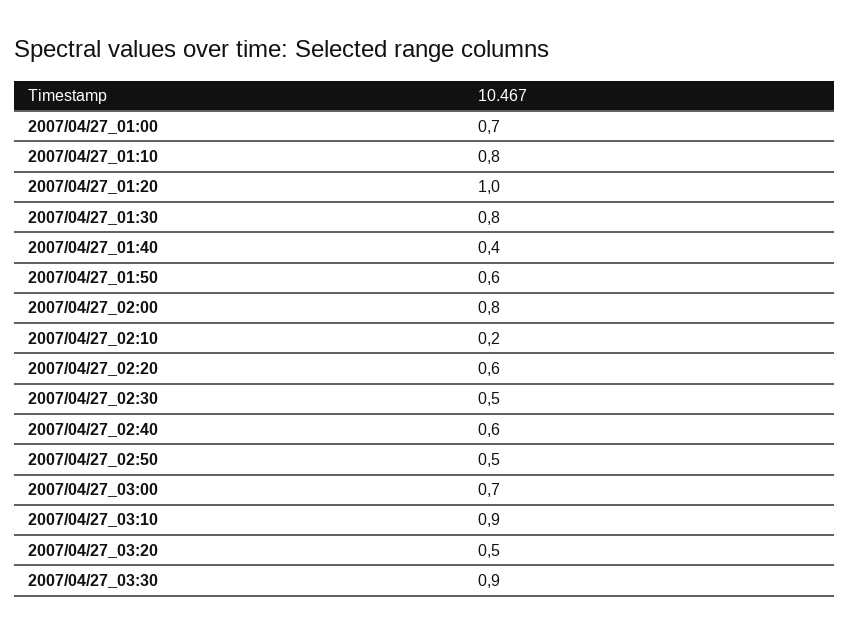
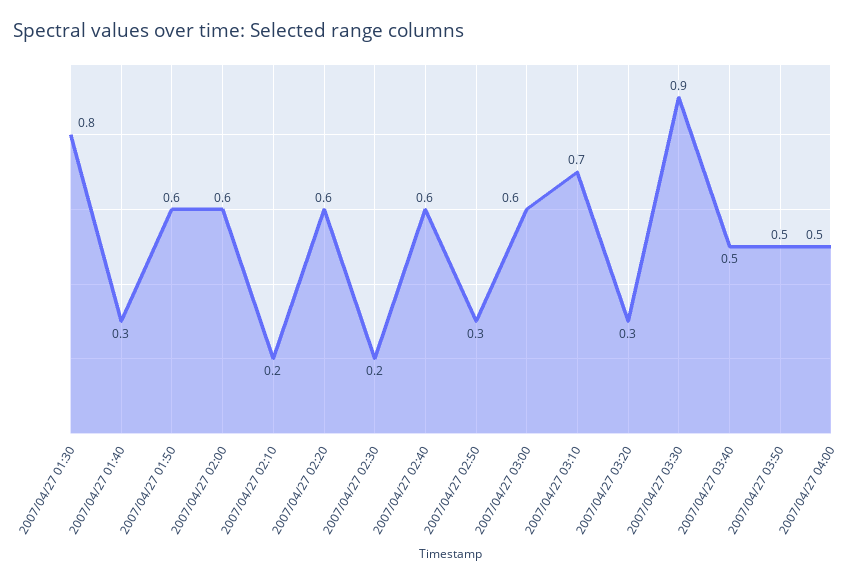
2007/04/27_01:00: 0.7 -> none
2007/04/27_01:10: 0.8 -> none
2007/04/27_01:20: 1 -> none
2007/04/27_01:40: 0.4 -> 0.3
2007/04/27_02:00: 0.8 -> 0.6
2007/04/27_02:30: 0.5 -> 0.2
2007/04/27_02:50: 0.5 -> 0.3
2007/04/27_03:00: 0.7 -> 0.6
2007/04/27_03:10: 0.9 -> 0.7
2007/04/27_03:20: 0.5 -> 0.3
2007/04/27 03:40: none -> 0.5
2007/04/27 03:50: none -> 0.5
2007/04/27 04:00: none -> 0.5

